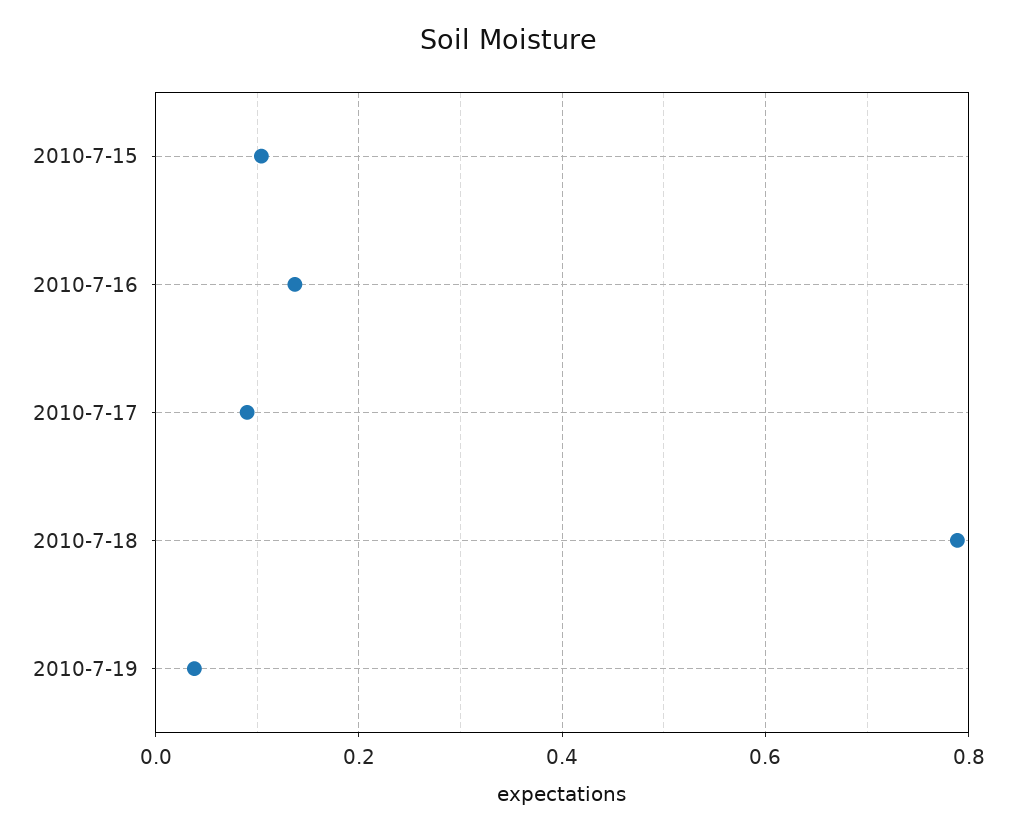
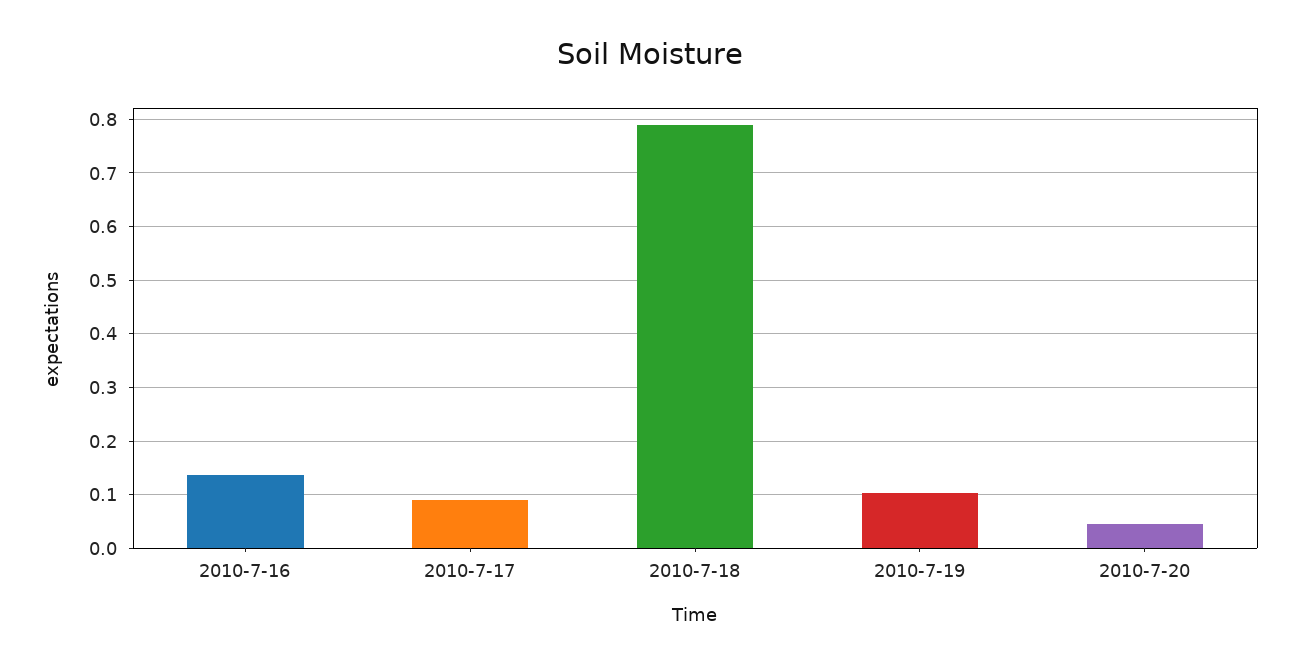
2010-7-15: 0.1 -> none
2010-7-19: 0.04 -> 0.1
2010-7-20: none -> 0.04

